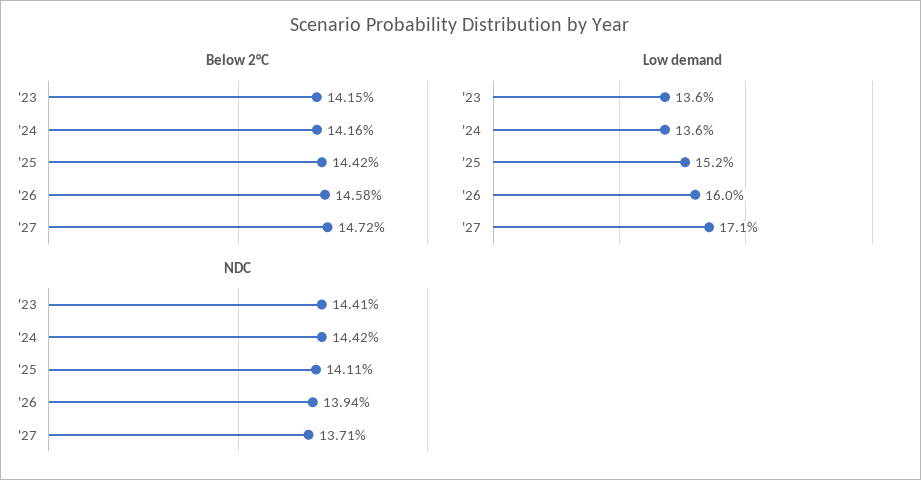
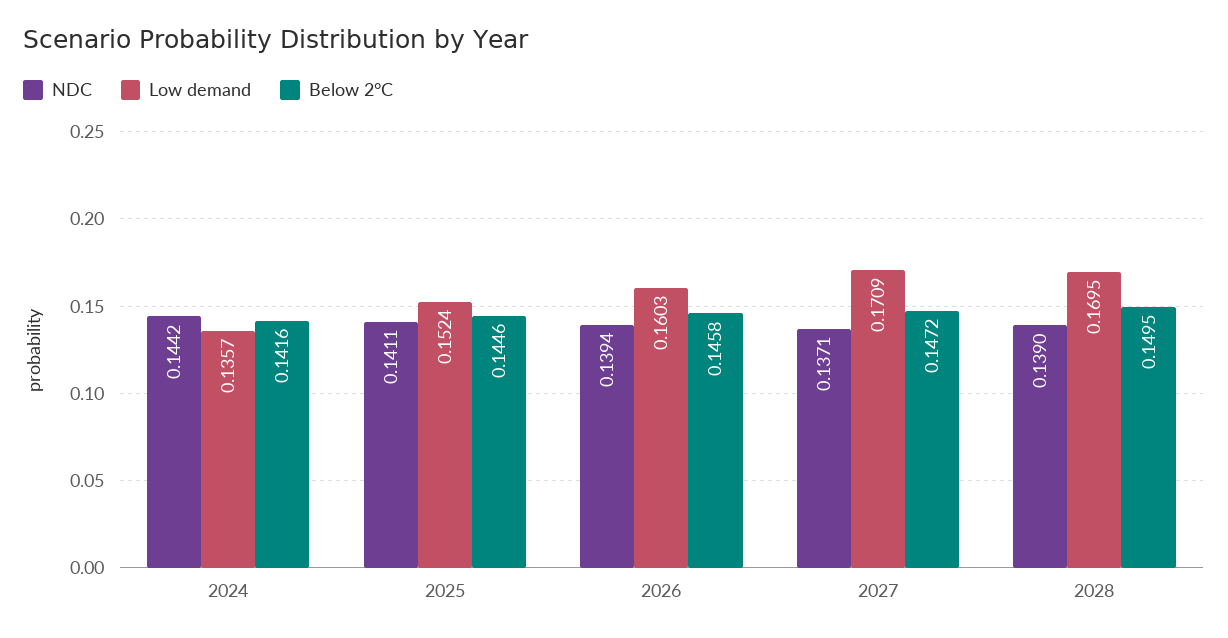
Below 2°C, '23: 0.1415 -> none
Below 2°C, '25: 0.1442 -> 0.1446
Low demand, '23: 0.136 -> none
NDC, '23: 0.1441 -> none
NDC, 2028: none -> 0.139
Low demand, 2028: none -> 0.1695
Below 2°C, 2028: none -> 0.1495

